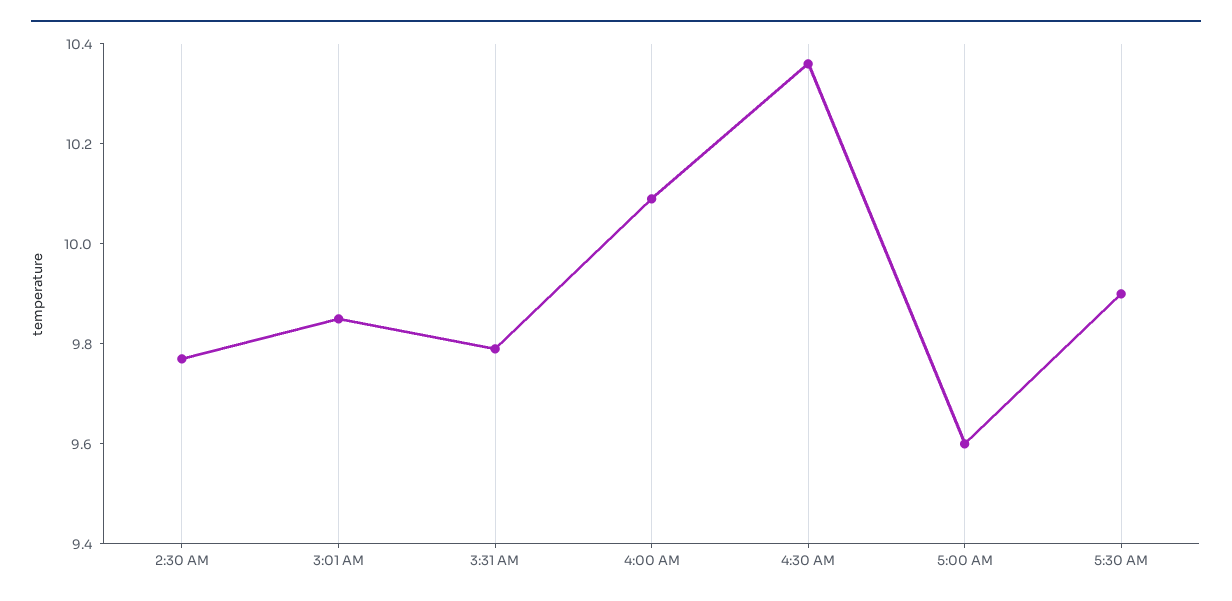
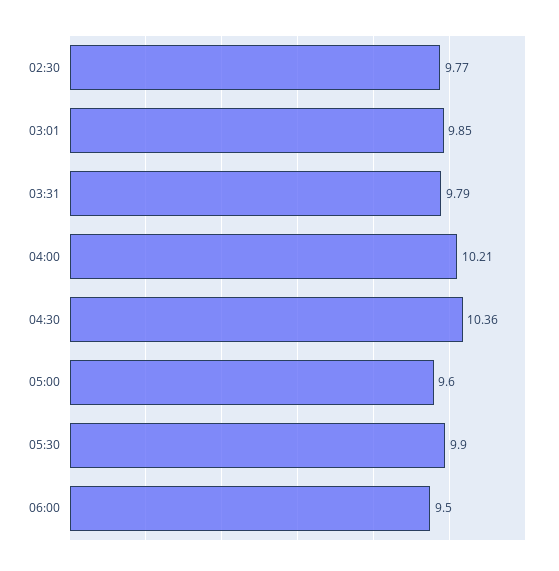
4:00 AM: 10.1 -> 10.21
06:00: none -> 9.5

